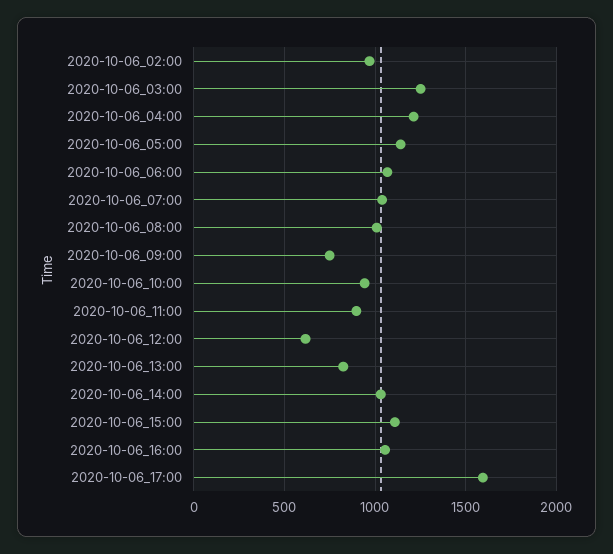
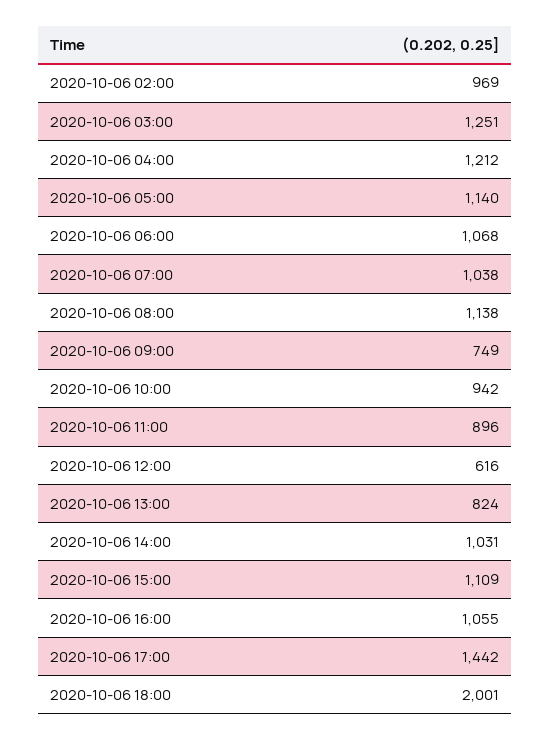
2020-10-06_08:00: 1000 -> 1138
2020-10-06_17:00: 1600 -> 1442
2020-10-06 18:00: none -> 2001

